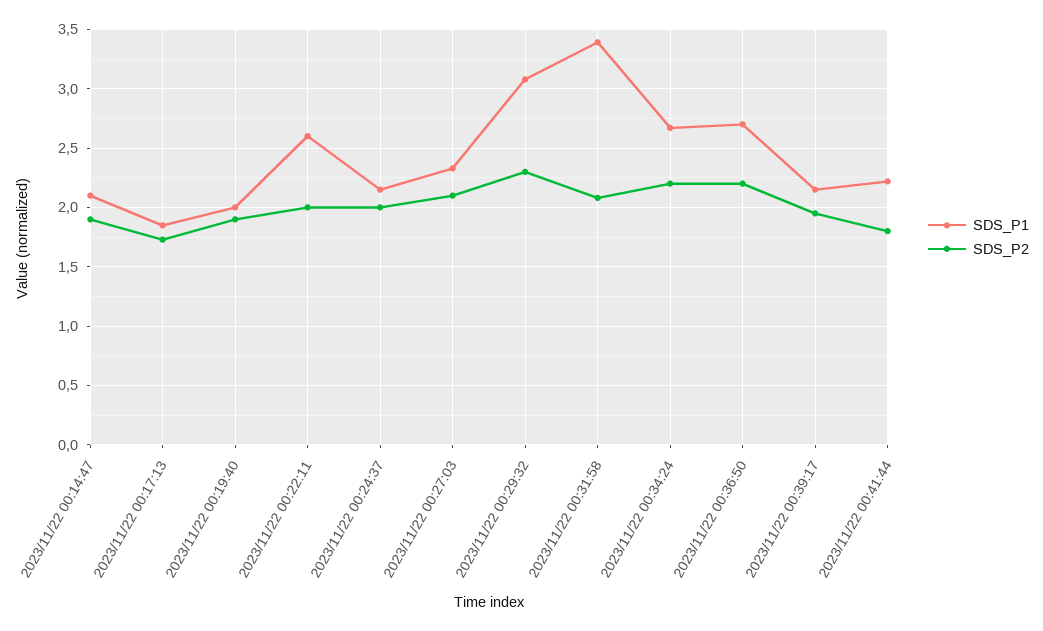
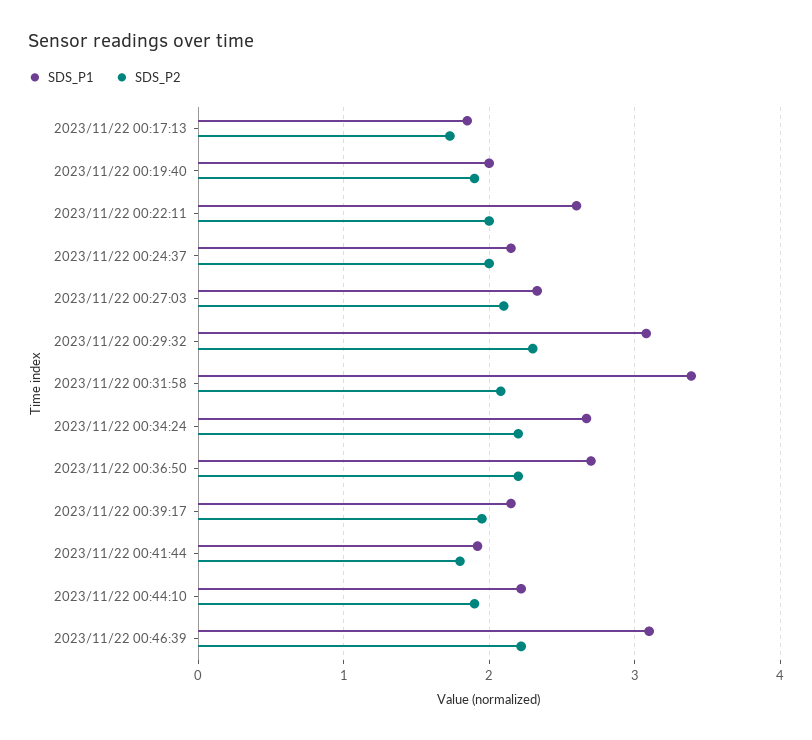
SDS_P1, 2023/11/22 00:14:47: 2.1 -> none
SDS_P2, 2023/11/22 00:14:47: 1.9 -> none
SDS_P1, 2023/11/22 00:41:44: 2.2 -> 1.9
SDS_P1, 2023/11/22 00:44:10: none -> 2.2
SDS_P2, 2023/11/22 00:44:10: none -> 1.9
SDS_P1, 2023/11/22 00:46:39: none -> 3.1
SDS_P2, 2023/11/22 00:46:39: none -> 2.2

